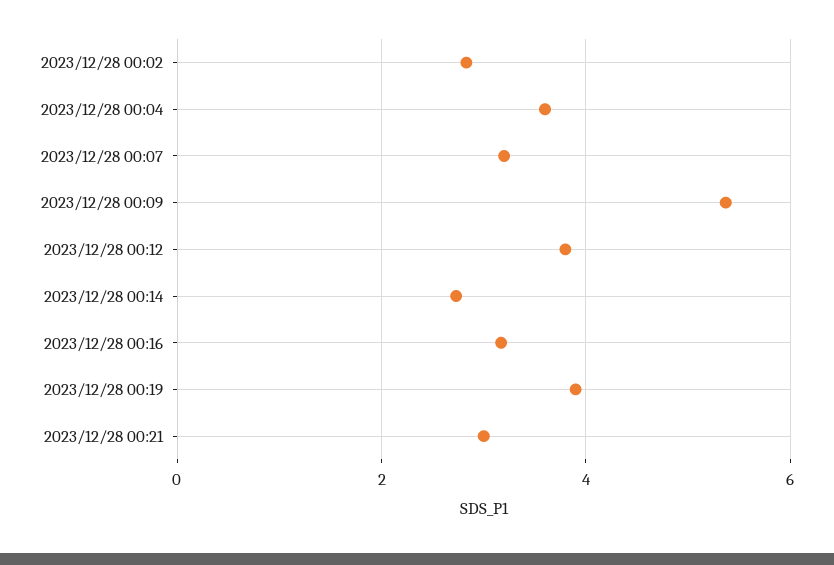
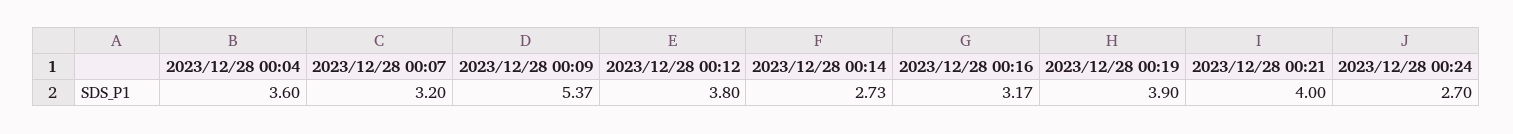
2023/12/28 00:02: 2.8 -> none
2023/12/28 00:21: 3 -> 4
2023/12/28 00:24: none -> 2.7

